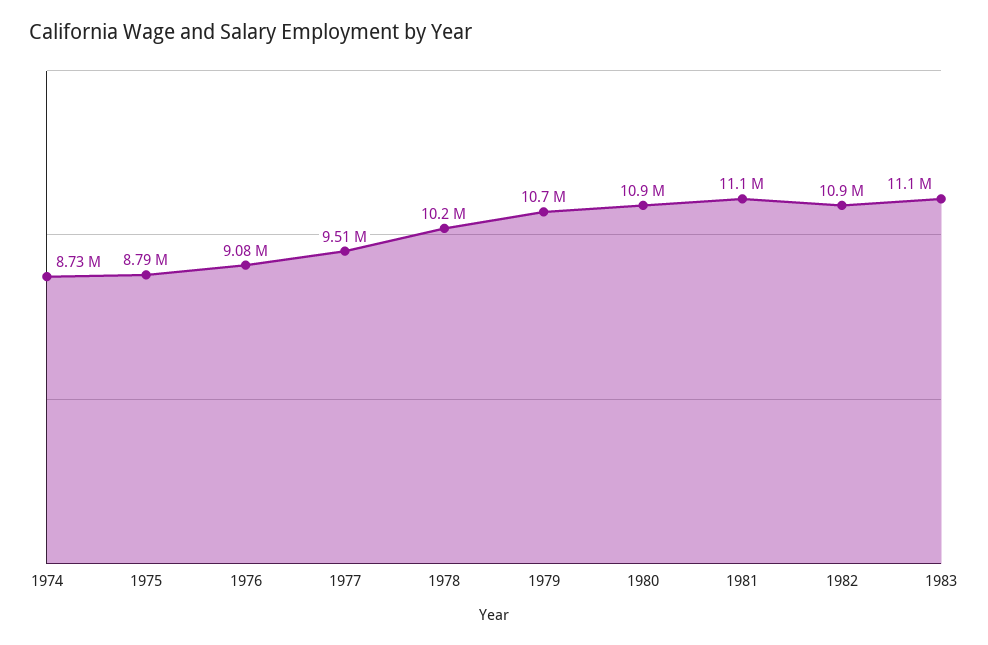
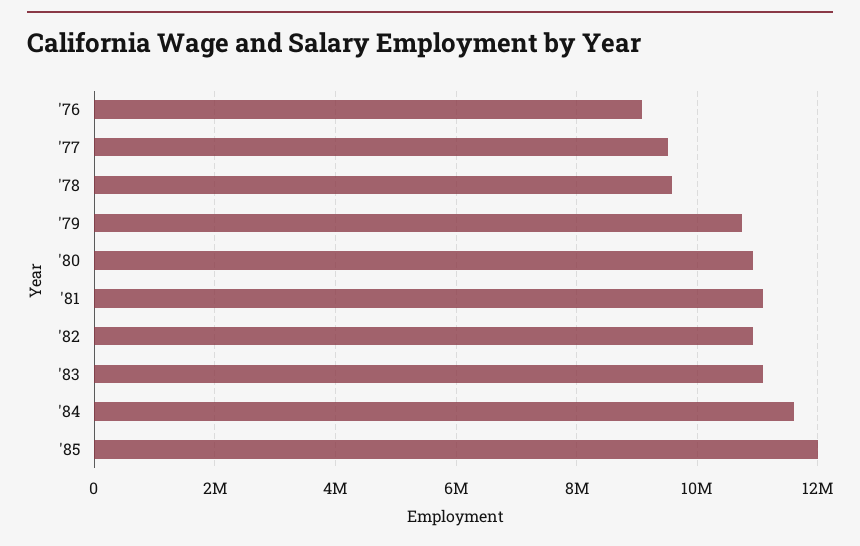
1974: 8730000 -> none
1975: 8790000 -> none
1978: 10200000 -> 9600000
'84: none -> 11600000
'85: none -> 12000000

